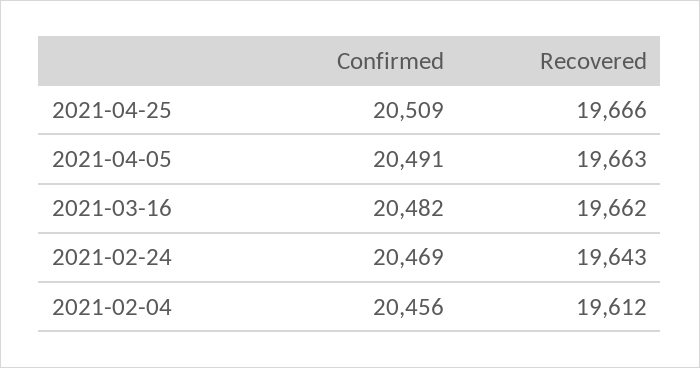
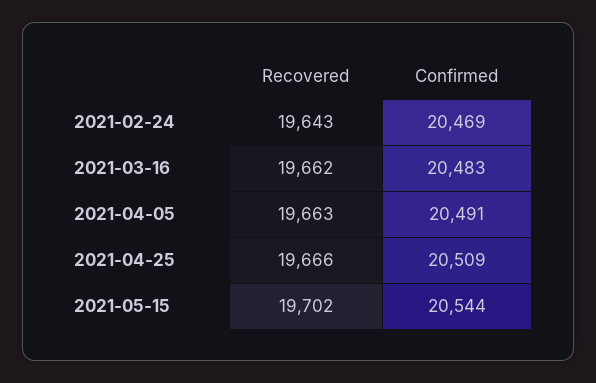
Confirmed, 2021-03-16: 20482 -> 20483
Confirmed, 2021-02-04: 20456 -> none
Recovered, 2021-02-04: 19612 -> none
Recovered, 2021-05-15: none -> 19702
Confirmed, 2021-05-15: none -> 20544

